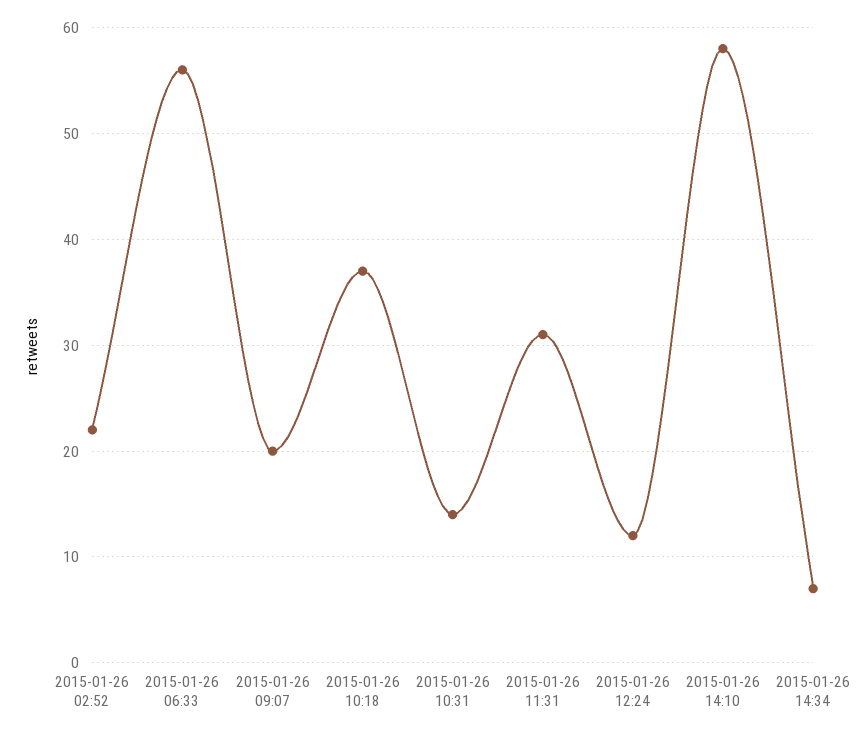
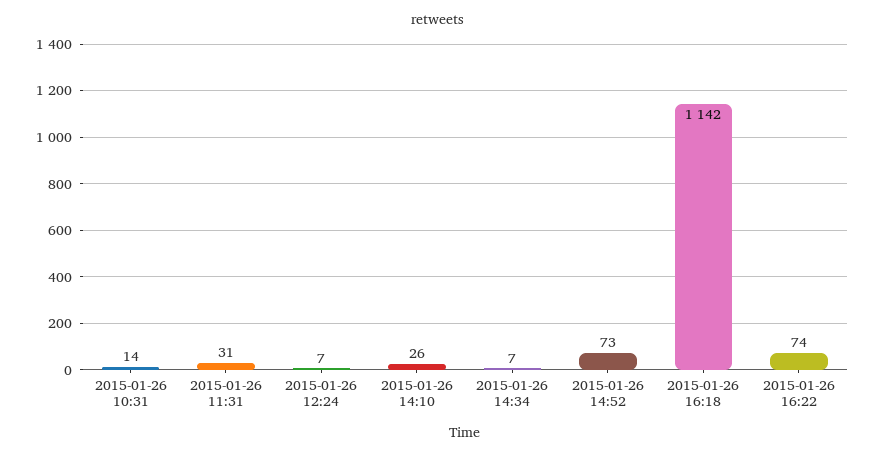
2015-01-26 02:52: 22 -> none
2015-01-26 06:33: 56 -> none
2015-01-26 09:07: 20 -> none
2015-01-26 10:18: 37 -> none
2015-01-26 12:24: 12 -> 7
2015-01-26 14:10: 58 -> 26
2015-01-26 14:52: none -> 73
2015-01-26 16:18: none -> 1142
2015-01-26 16:22: none -> 74

